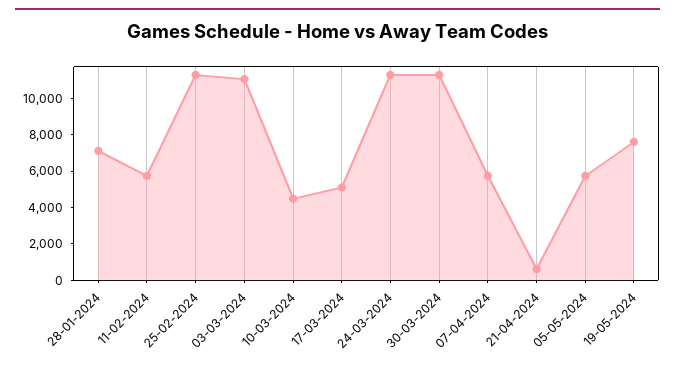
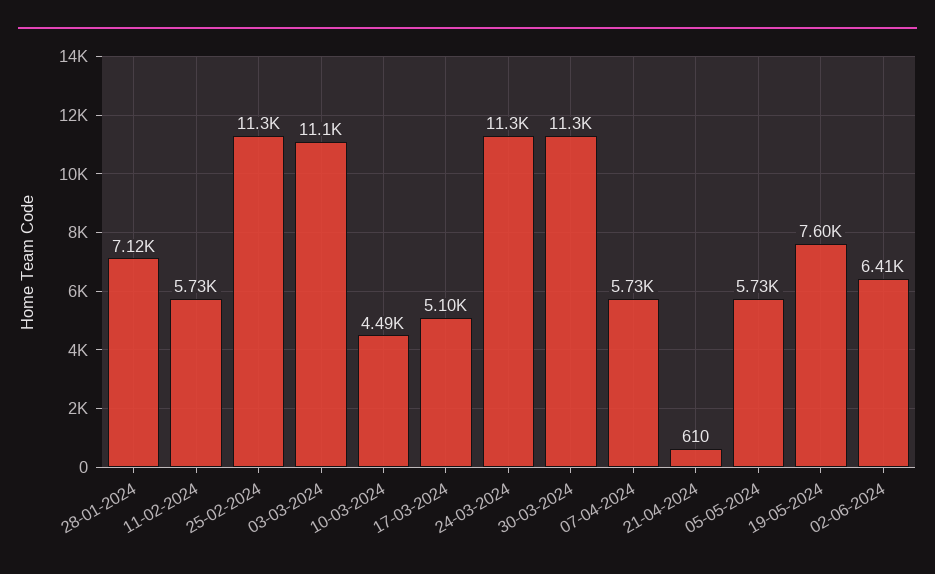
02-06-2024: none -> 6410

